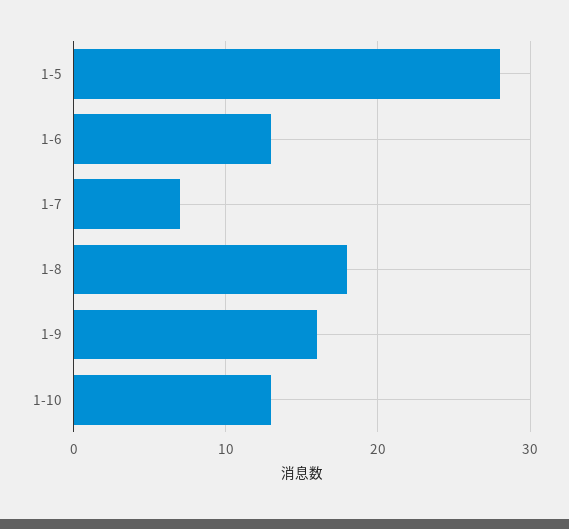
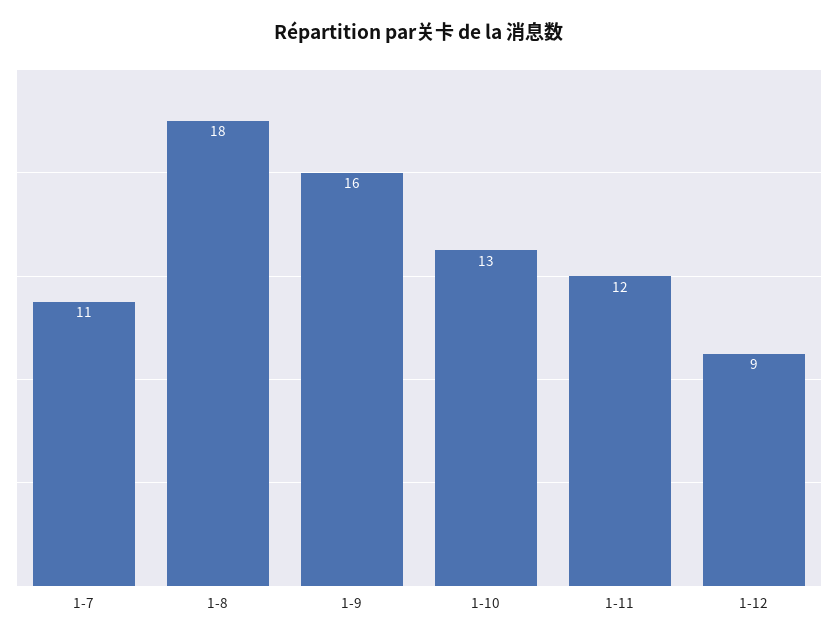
1-5: 28 -> none
1-6: 13 -> none
1-7: 7 -> 11
1-11: none -> 12
1-12: none -> 9

